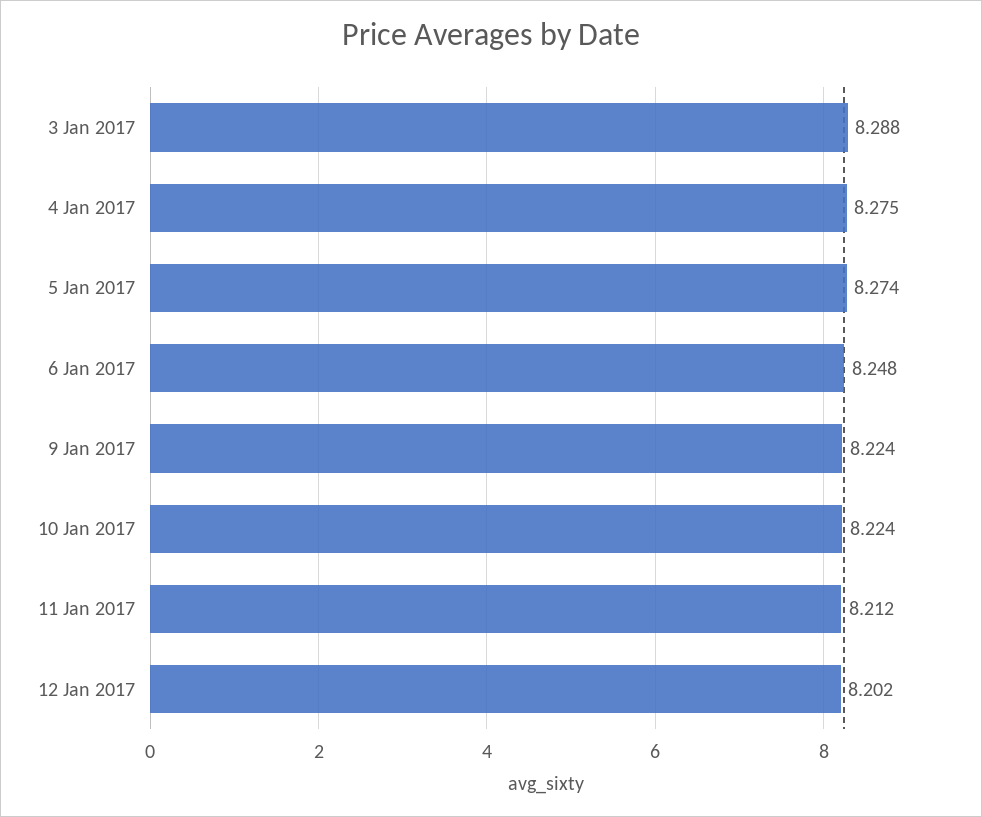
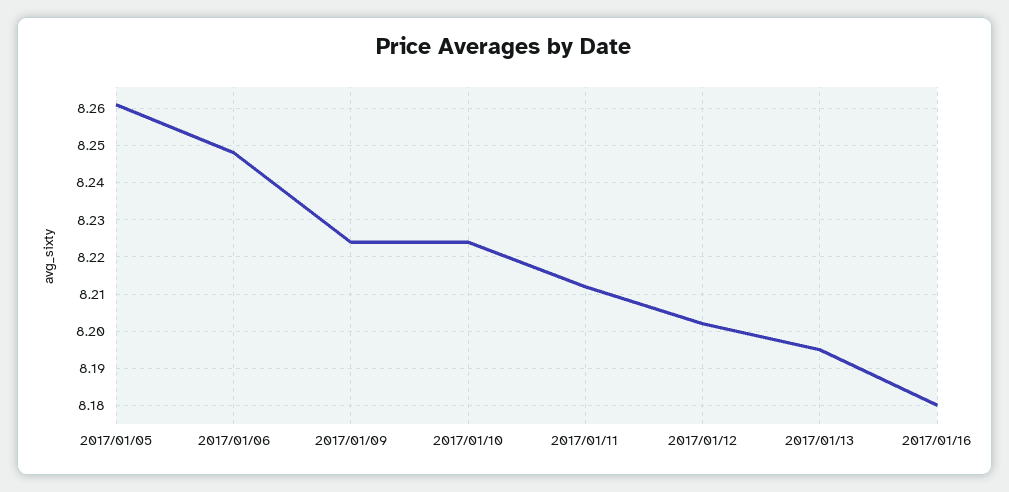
3 Jan 2017: 8.288 -> none
4 Jan 2017: 8.275 -> none
5 Jan 2017: 8.274 -> 8.26
2017/01/13: none -> 8.195
2017/01/16: none -> 8.18

